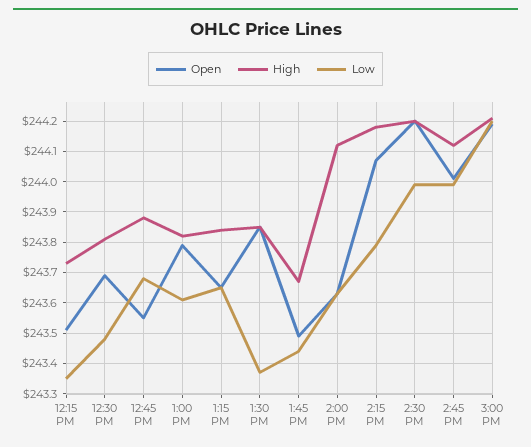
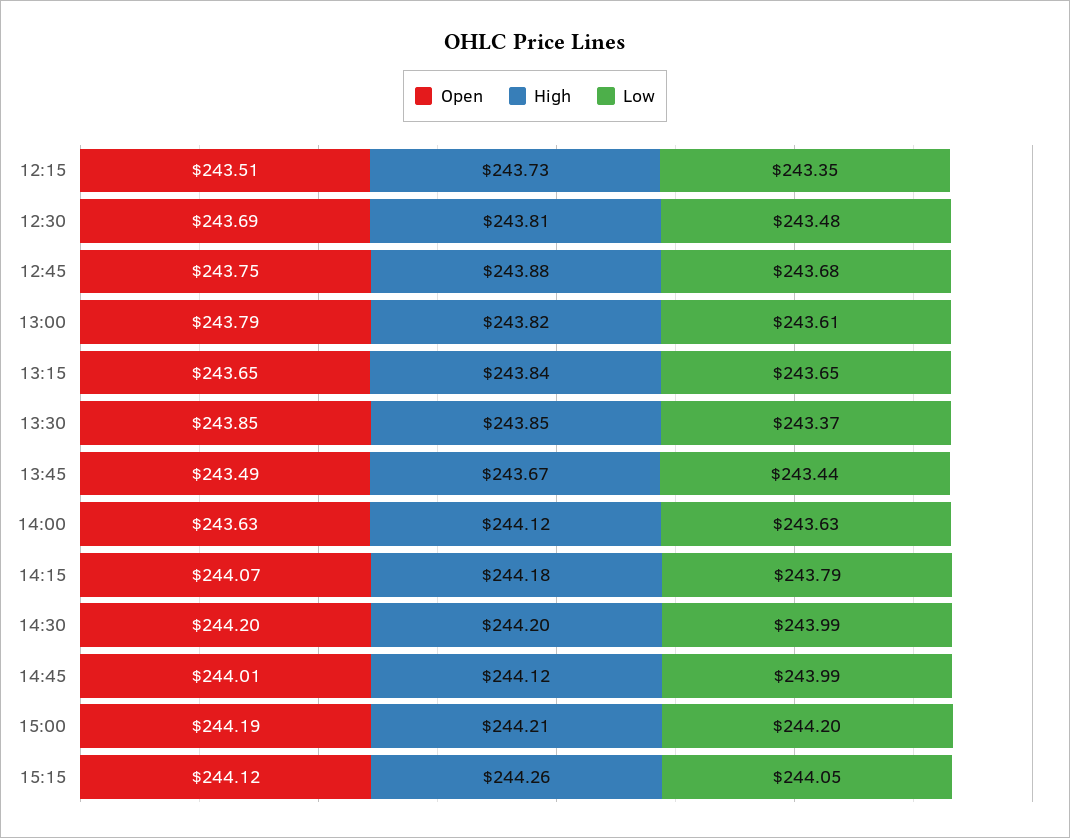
Open, 12:45 PM: 243.55 -> 243.75
Open, 15:15: none -> 244.12
High, 15:15: none -> 244.26
Low, 15:15: none -> 244.05

